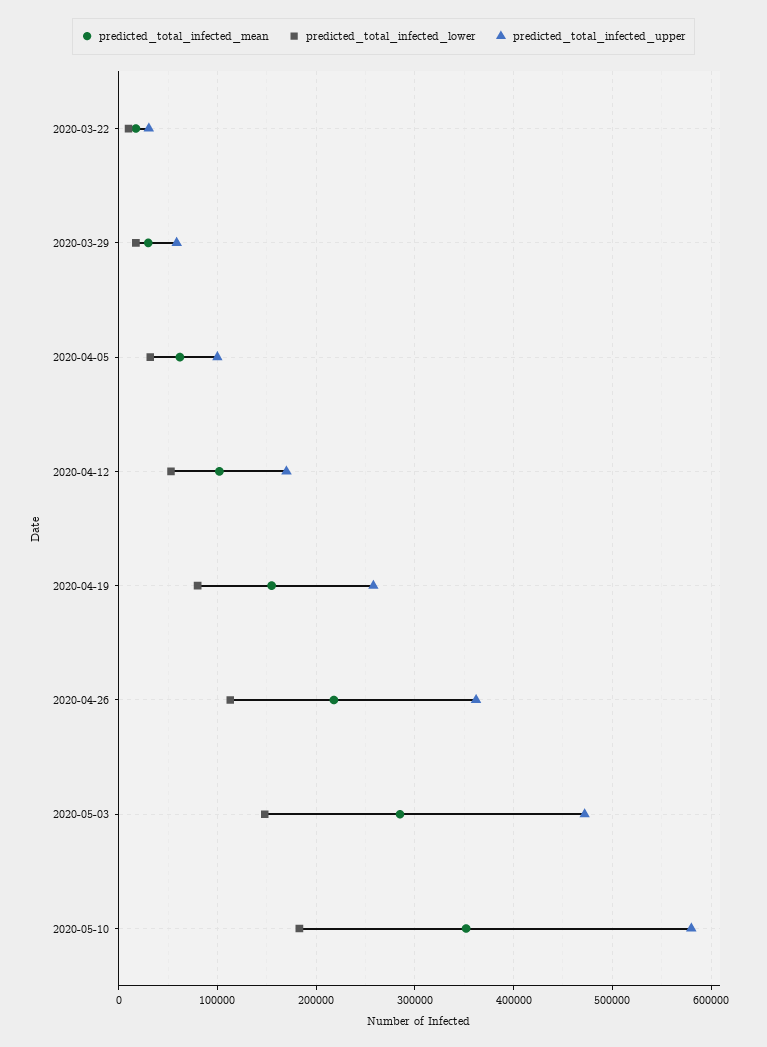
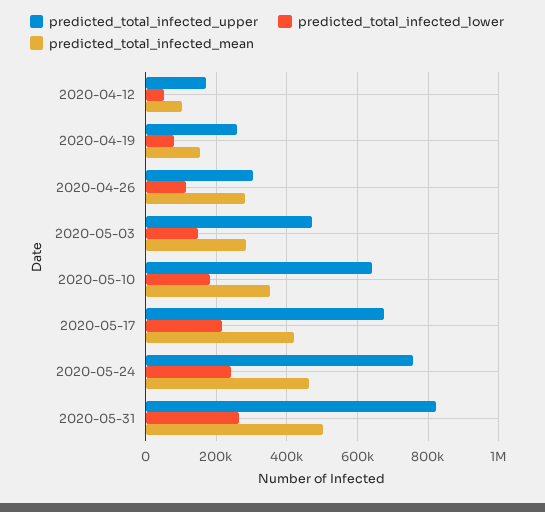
predicted_total_infected_mean, 2020-03-22: 20000 -> none
predicted_total_infected_lower, 2020-03-22: 10000 -> none
predicted_total_infected_upper, 2020-03-22: 30000 -> none
predicted_total_infected_mean, 2020-03-29: 30000 -> none
predicted_total_infected_lower, 2020-03-29: 20000 -> none
predicted_total_infected_upper, 2020-03-29: 60000 -> none
predicted_total_infected_mean, 2020-04-05: 60000 -> none
predicted_total_infected_lower, 2020-04-05: 30000 -> none
predicted_total_infected_upper, 2020-04-05: 100000 -> none
predicted_total_infected_mean, 2020-04-26: 220000 -> 280000
predicted_total_infected_upper, 2020-04-26: 360000 -> 300000
predicted_total_infected_upper, 2020-05-10: 580000 -> 640000
predicted_total_infected_upper, 2020-05-17: none -> 680000
predicted_total_infected_lower, 2020-05-17: none -> 220000
predicted_total_infected_mean, 2020-05-17: none -> 420000
predicted_total_infected_upper, 2020-05-24: none -> 760000
predicted_total_infected_lower, 2020-05-24: none -> 240000
predicted_total_infected_mean, 2020-05-24: none -> 460000
predicted_total_infected_upper, 2020-05-31: none -> 820000
predicted_total_infected_lower, 2020-05-31: none -> 260000
predicted_total_infected_mean, 2020-05-31: none -> 500000

